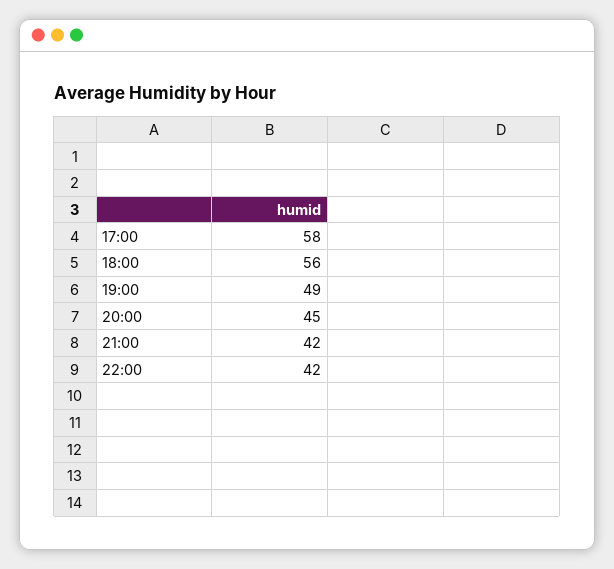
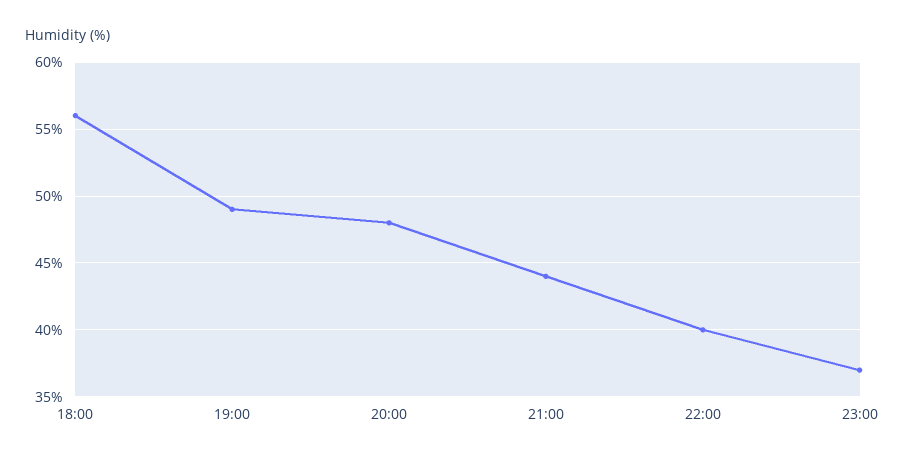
17:00: 58 -> none
20:00: 45 -> 48
21:00: 42 -> 44
22:00: 42 -> 40
23:00: none -> 37

